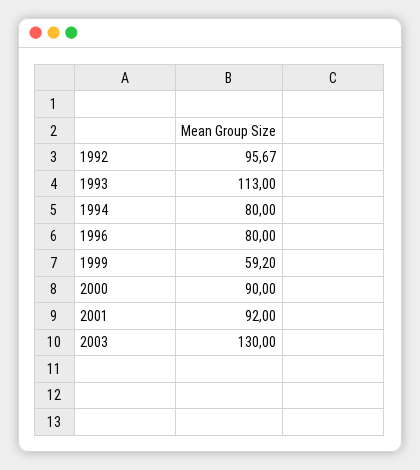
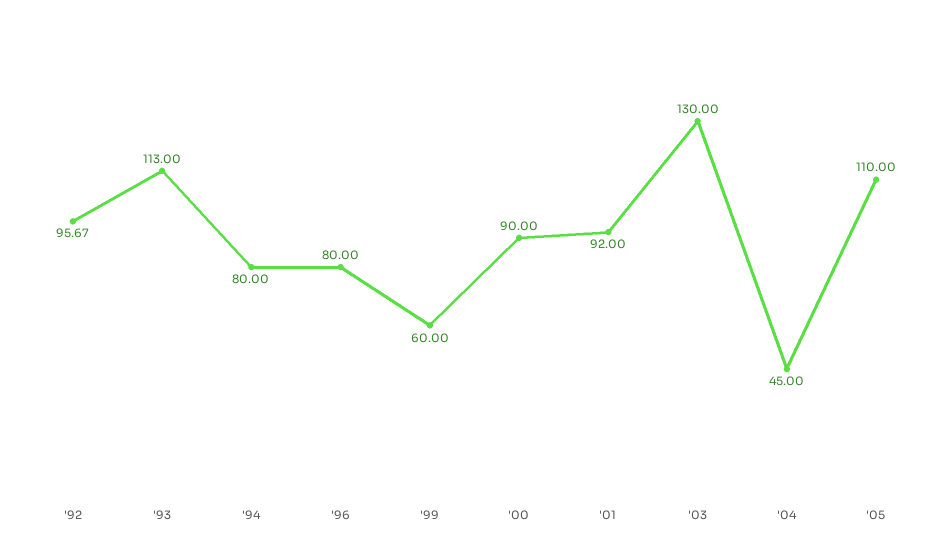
1999: 59.2 -> 60
'04: none -> 45
'05: none -> 110

